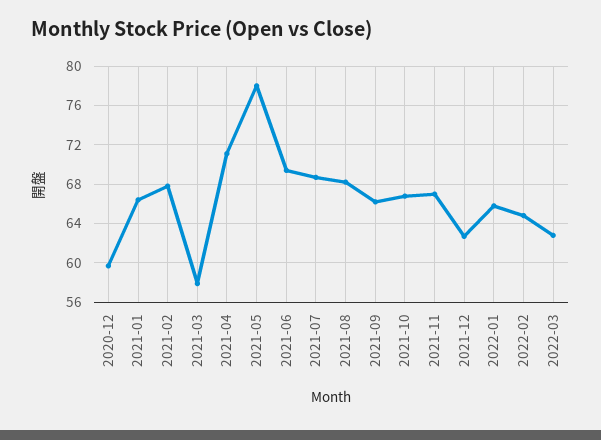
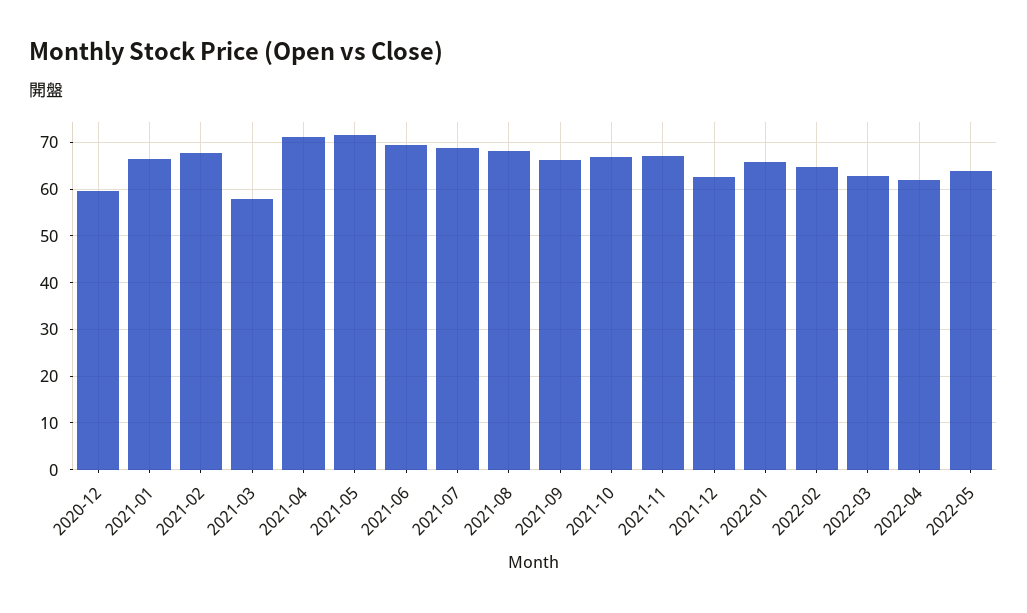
2021-05: 78 -> 72
2022-04: none -> 62
2022-05: none -> 64

